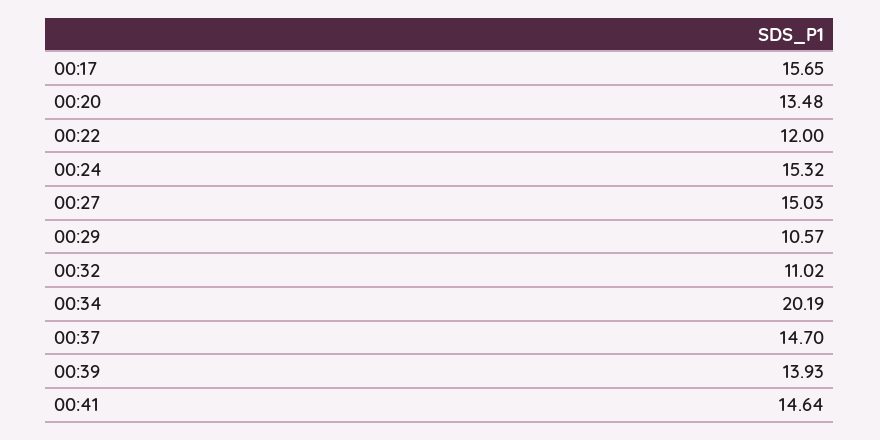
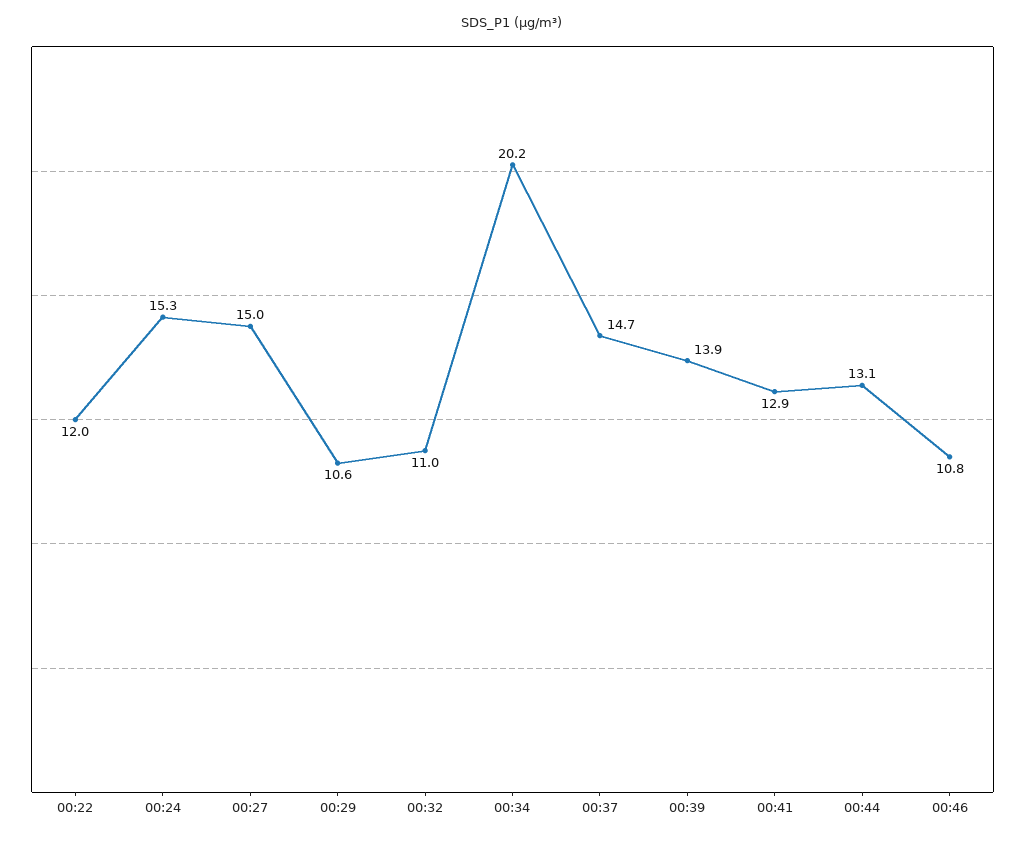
00:17: 15.65 -> none
00:20: 13.48 -> none
00:41: 14.64 -> 12.9
00:44: none -> 13.1
00:46: none -> 10.8

